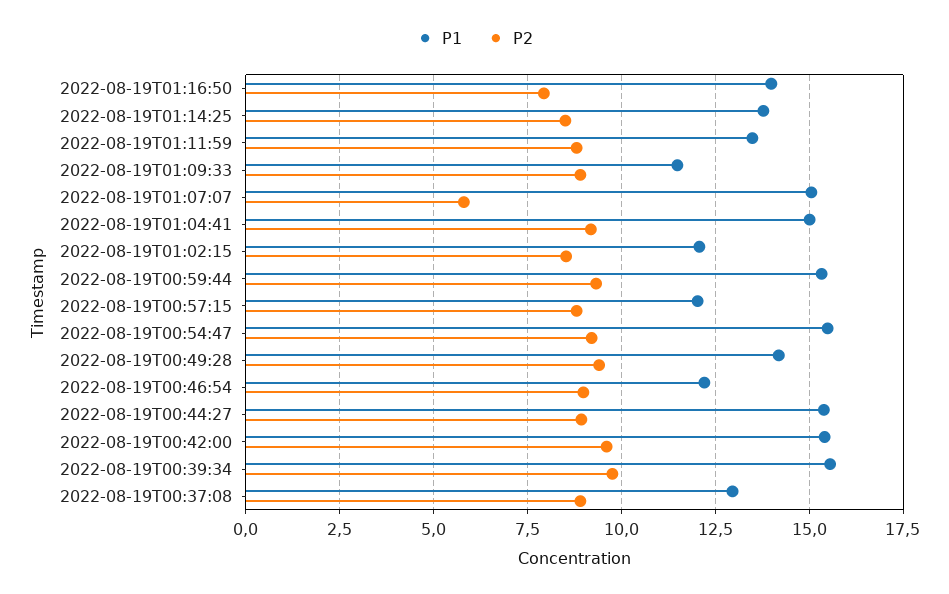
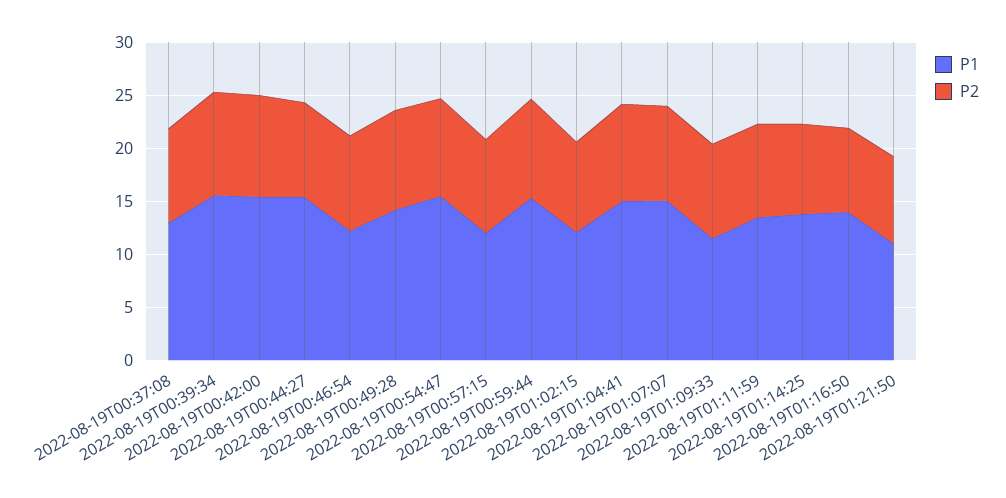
P2, 2022-08-19T01:07:07: 5.75 -> 9
P1, 2022-08-19T01:21:50: none -> 11
P2, 2022-08-19T01:21:50: none -> 8

